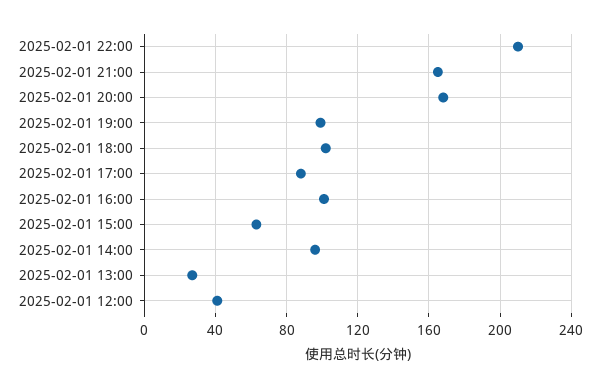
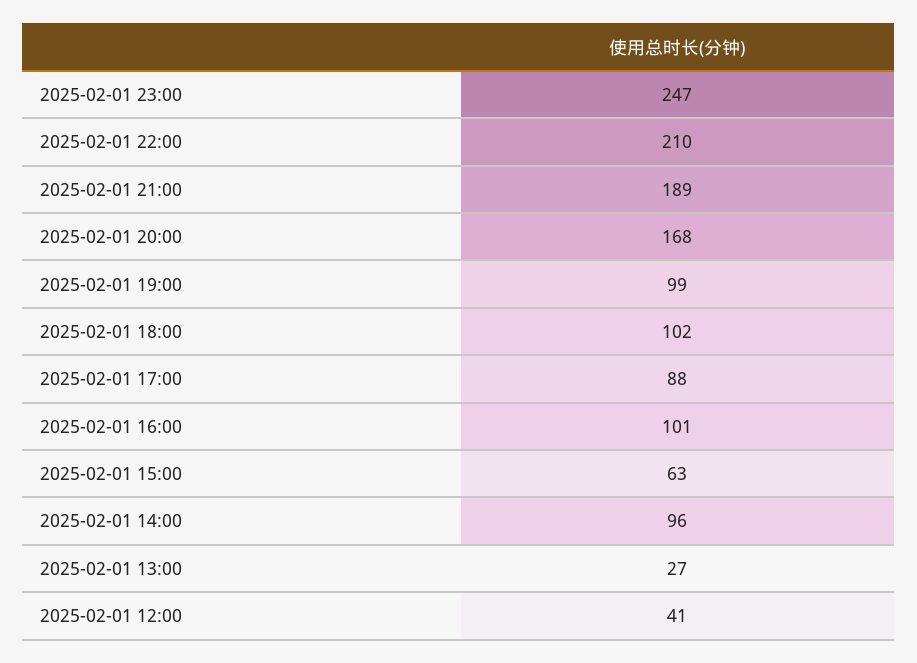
2025-02-01 21:00: 165 -> 189
2025-02-01 23:00: none -> 247

